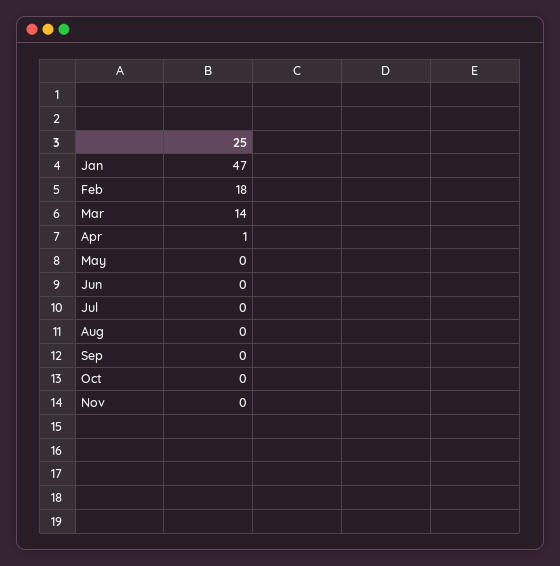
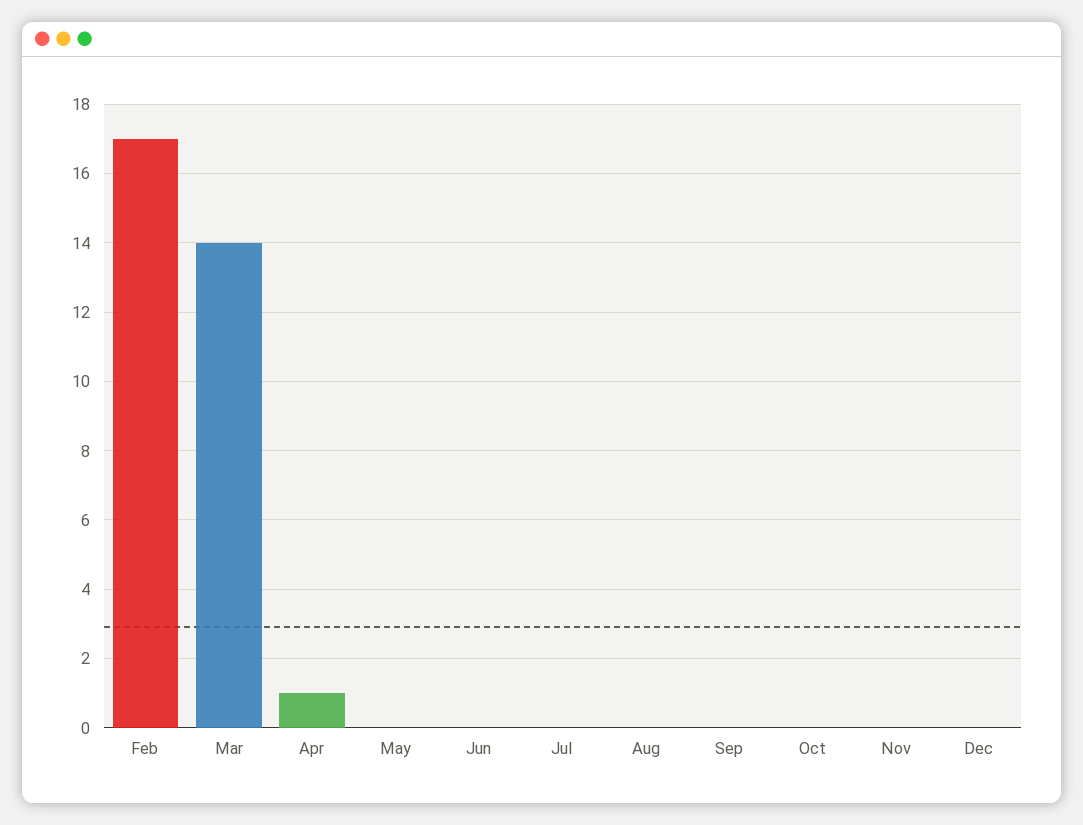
Jan: 47 -> none
Feb: 18 -> 17
Dec: none -> 0

